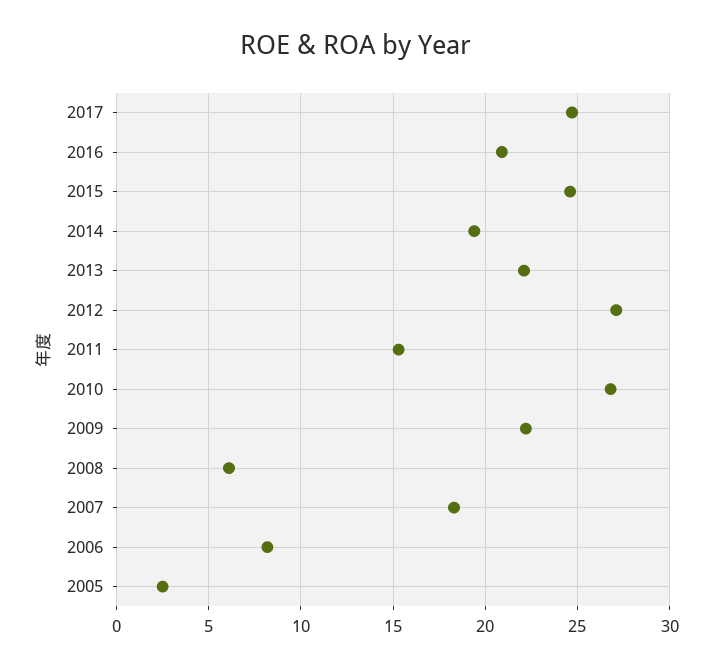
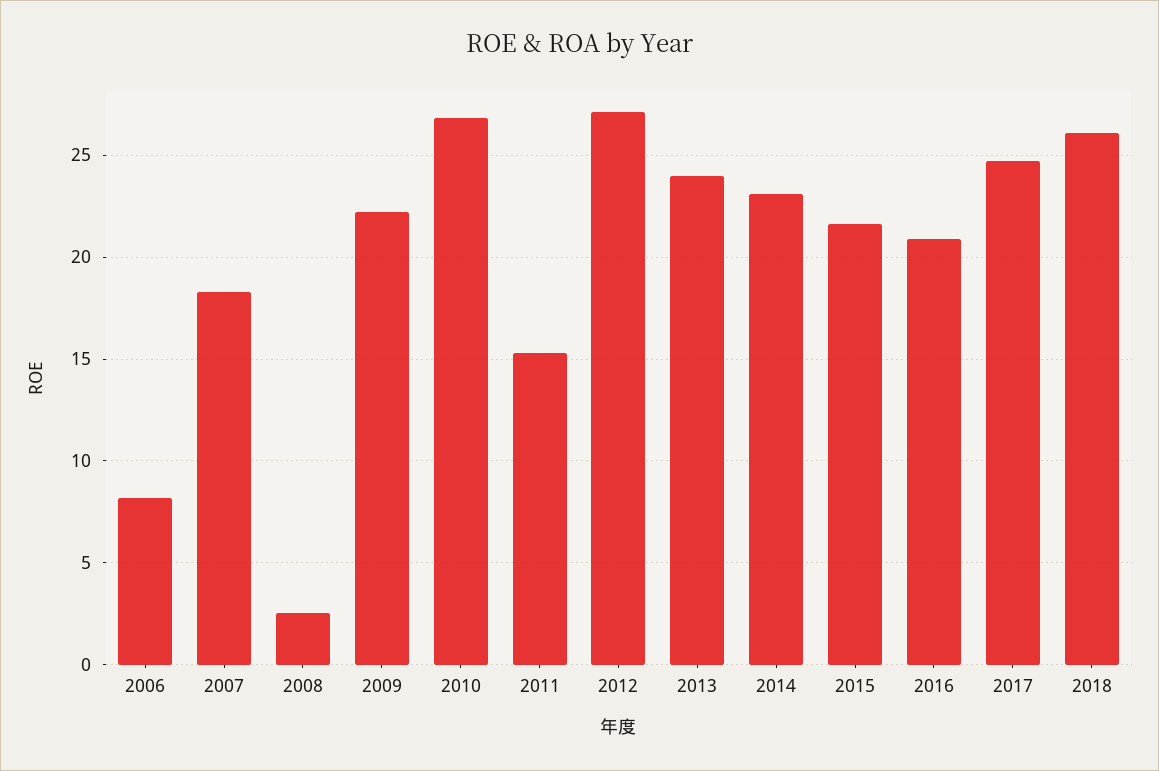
2015: 24.5 -> 21.5
2014: 19.5 -> 23
2013: 22 -> 24
2008: 6 -> 2.5
2005: 2.5 -> none
2018: none -> 26

